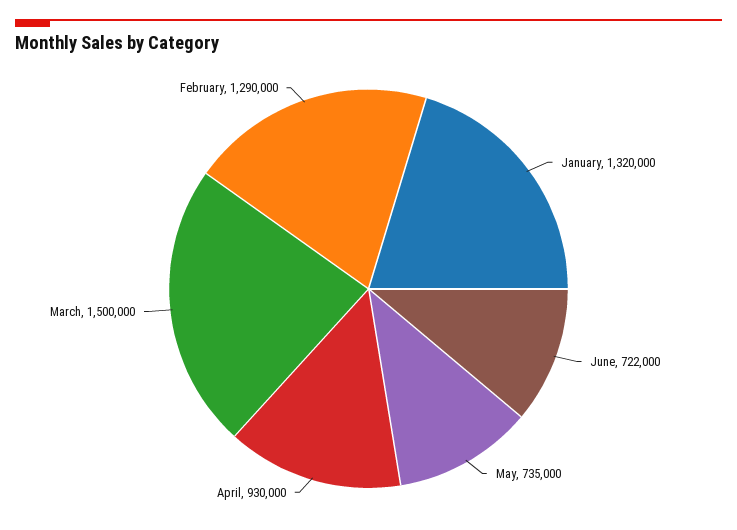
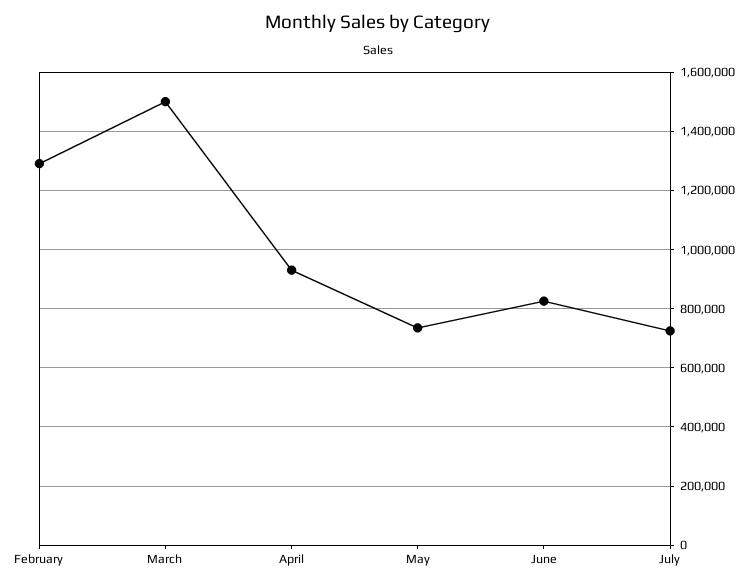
January: 1320000 -> none
June: 722000 -> 825000
July: none -> 725000

